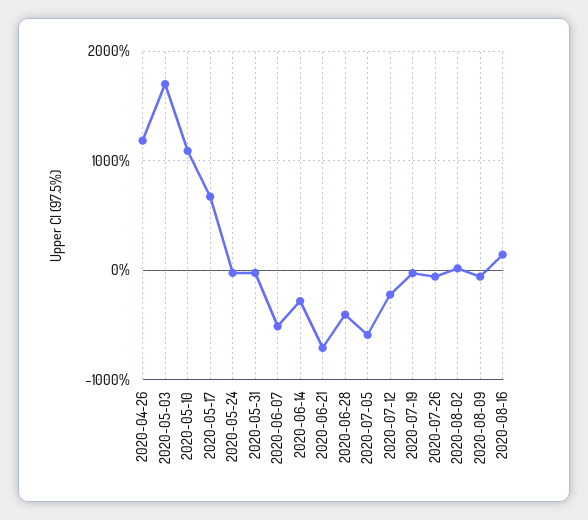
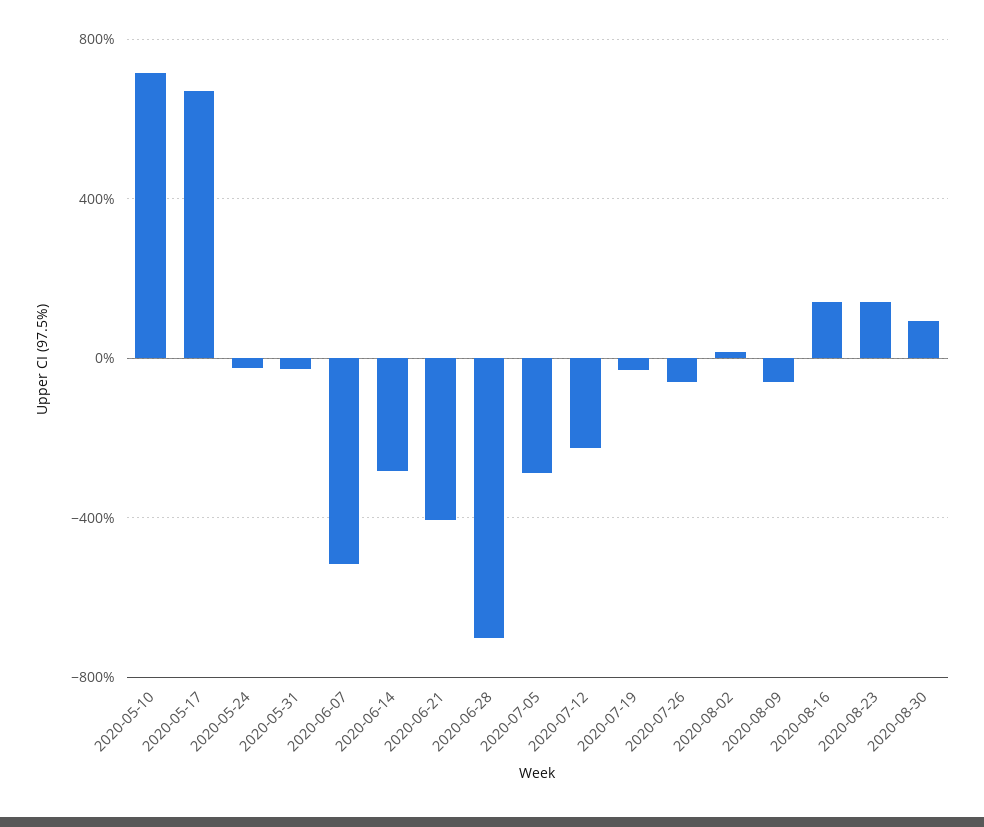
2020-04-26: 1200 -> none
2020-05-03: 1700 -> none
2020-05-10: 1100 -> 700
2020-06-21: -700 -> -400
2020-06-28: -400 -> -700
2020-07-05: -600 -> -300
2020-08-23: none -> 150
2020-08-30: none -> 100

